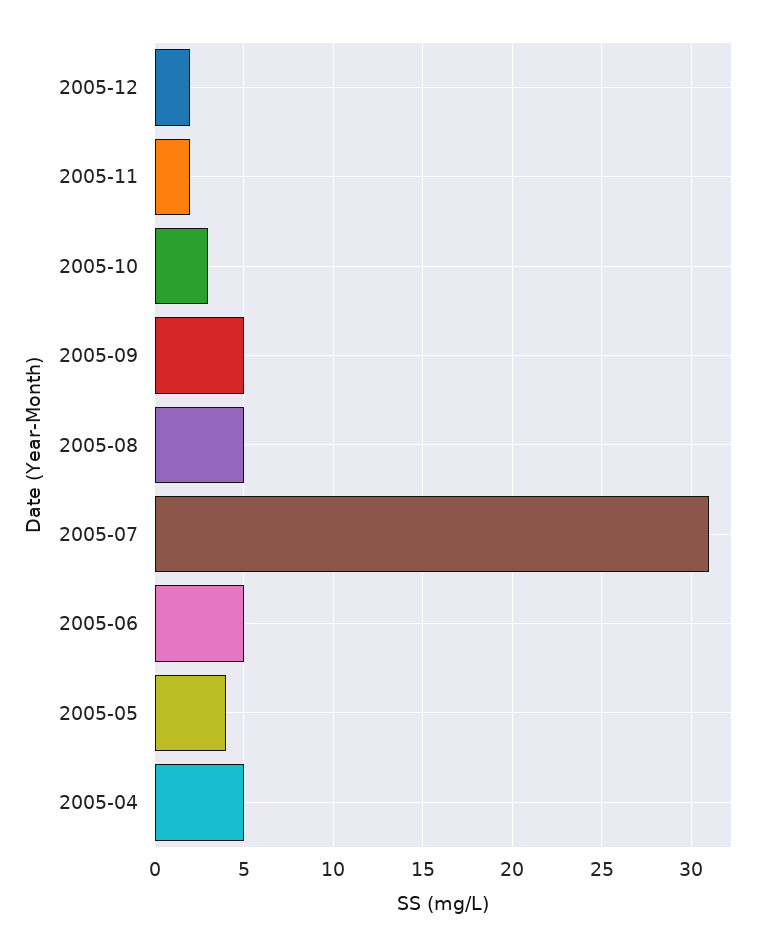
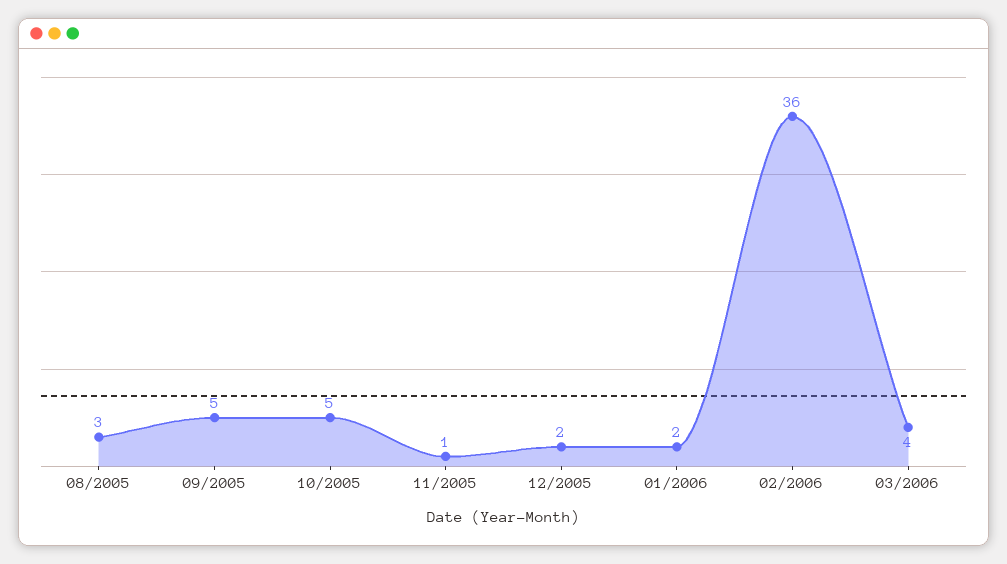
2005-11: 2 -> 1
2005-10: 3 -> 5
2005-08: 5 -> 3
2005-07: 31 -> none
2005-06: 5 -> none
2005-05: 4 -> none
2005-04: 5 -> none
01/2006: none -> 2
02/2006: none -> 36
03/2006: none -> 4

